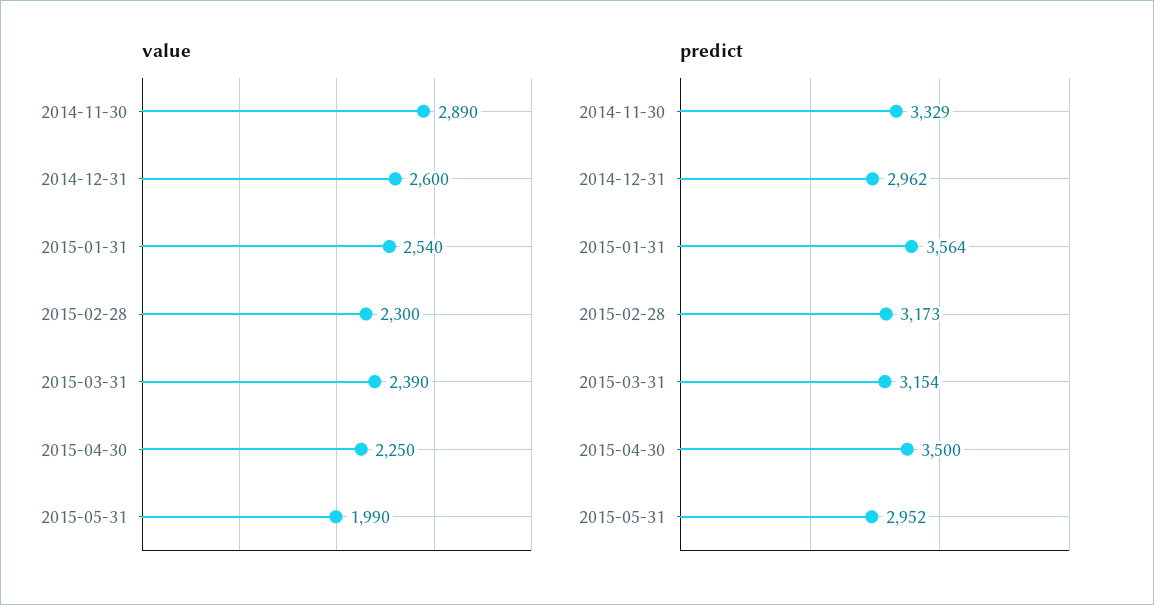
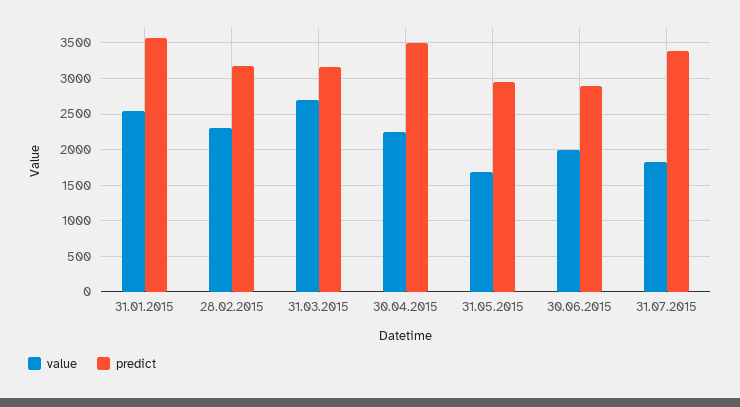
value, 2014-11-30: 2890 -> none
value, 2014-12-31: 2600 -> none
value, 2015-03-31: 2390 -> 2700
value, 2015-05-31: 1990 -> 1700
predict, 2014-11-30: 3329 -> none
predict, 2014-12-31: 2962 -> none
value, 30.06.2015: none -> 2000
predict, 30.06.2015: none -> 2900
value, 31.07.2015: none -> 1800
predict, 31.07.2015: none -> 3400

